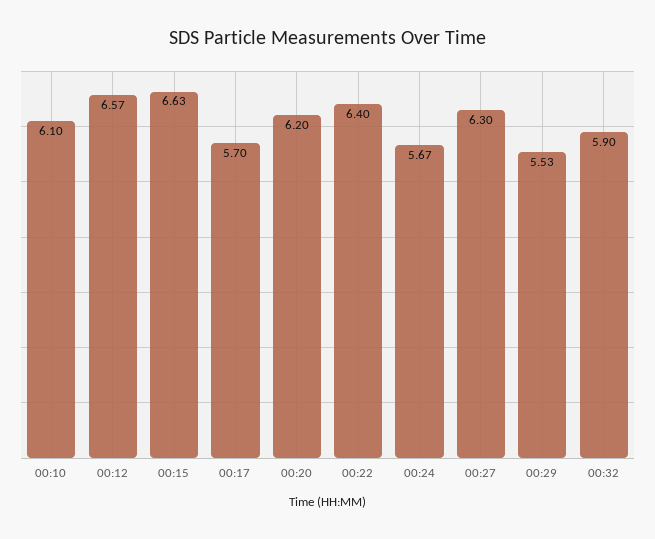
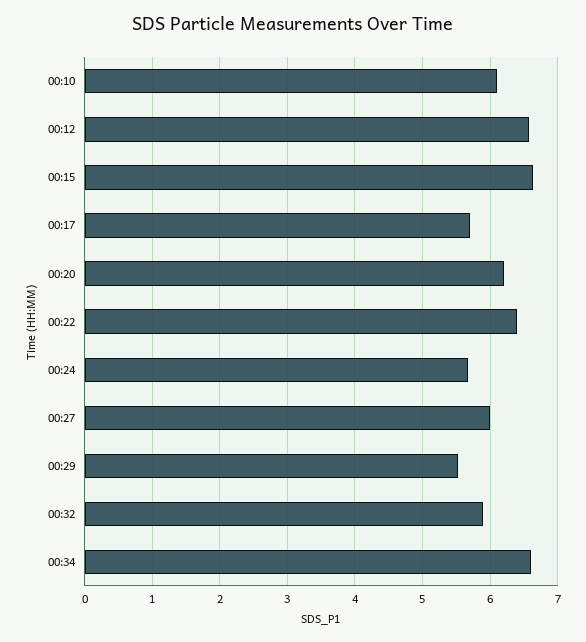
00:27: 6.3 -> 6
00:34: none -> 6.6

